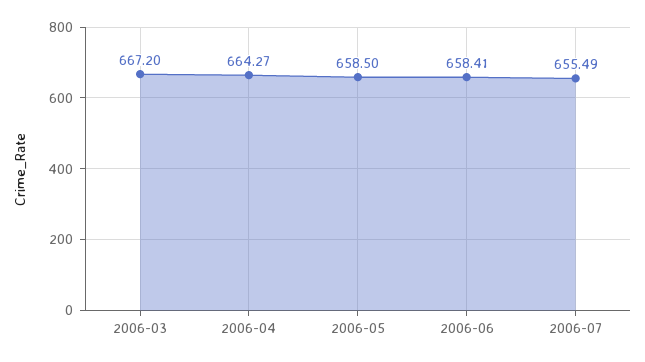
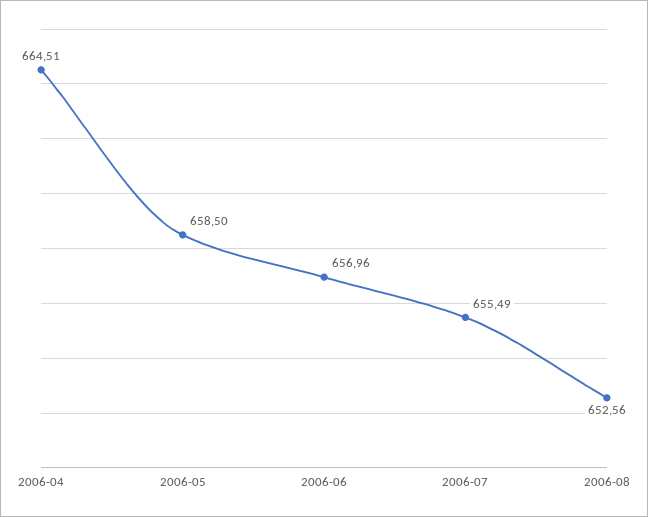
2006-03: 667.2 -> none
2006-04: 664.27 -> 664.51
2006-06: 658.41 -> 656.96
2006-08: none -> 652.56

